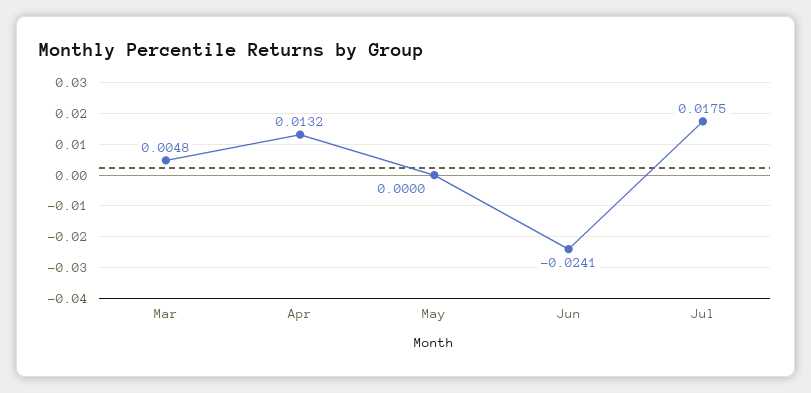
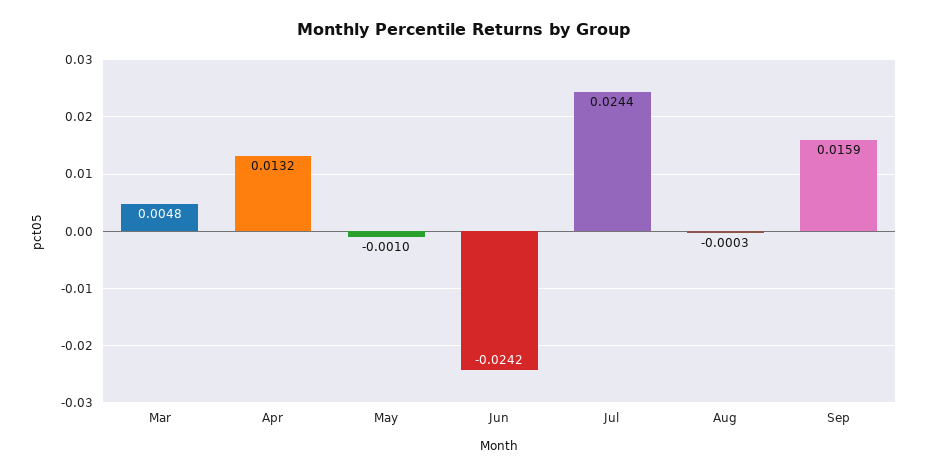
May: 0 -> -0.001
Jun: -0.0241 -> -0.0242
Jul: 0.0175 -> 0.0244
Aug: none -> -0.0003
Sep: none -> 0.0159

